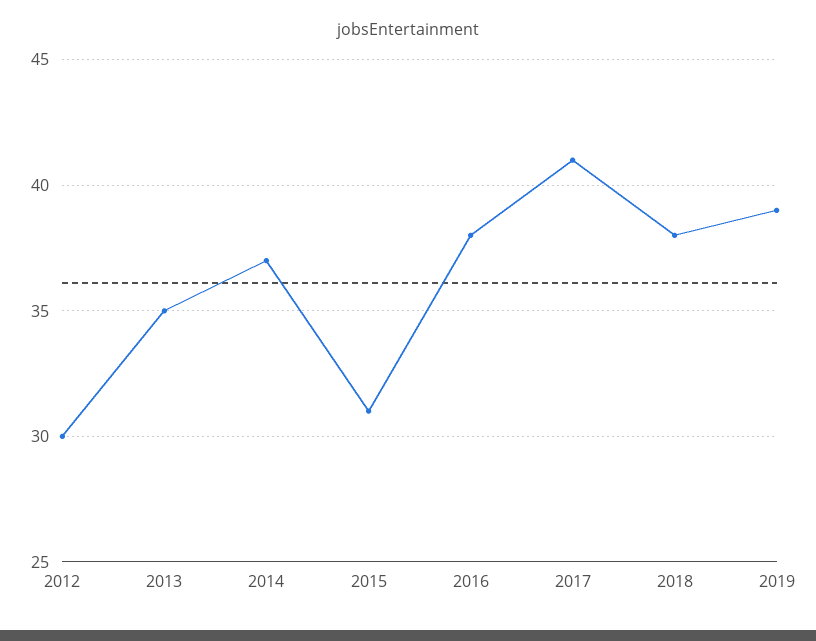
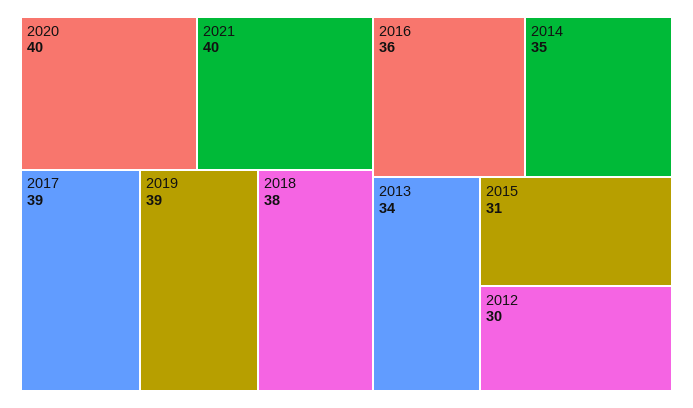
2013: 35 -> 34
2014: 37 -> 35
2016: 38 -> 36
2017: 41 -> 39
2020: none -> 40
2021: none -> 40

